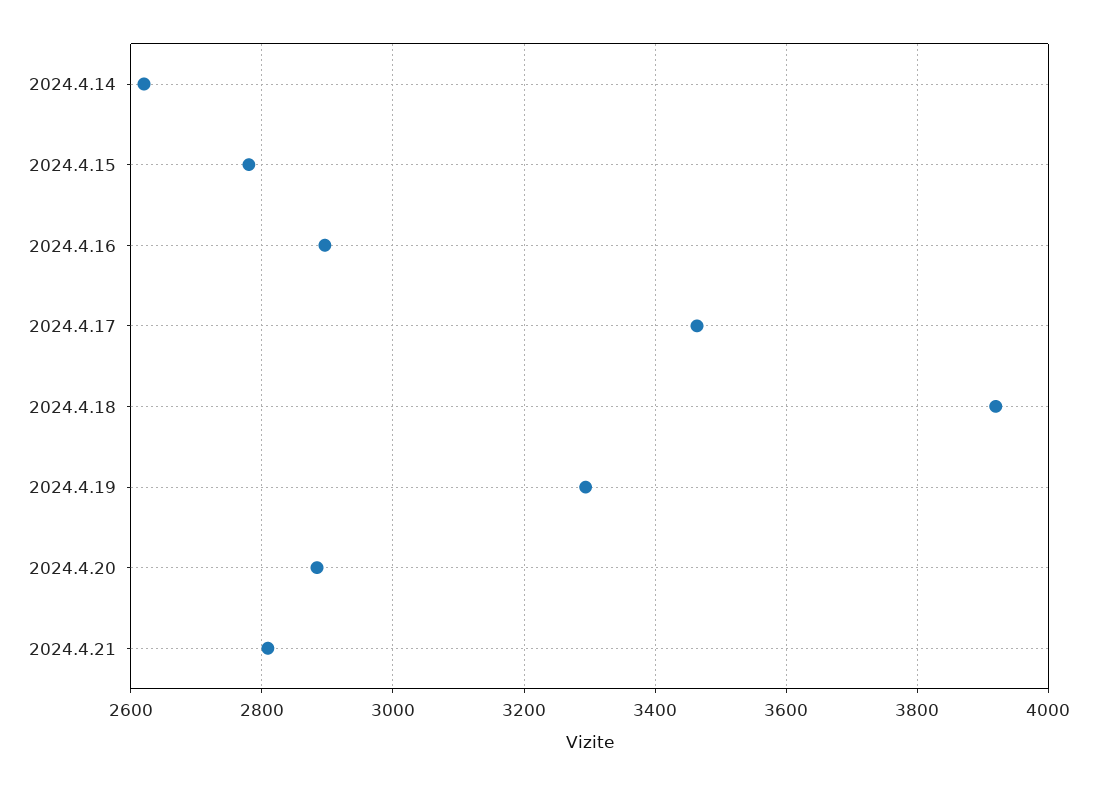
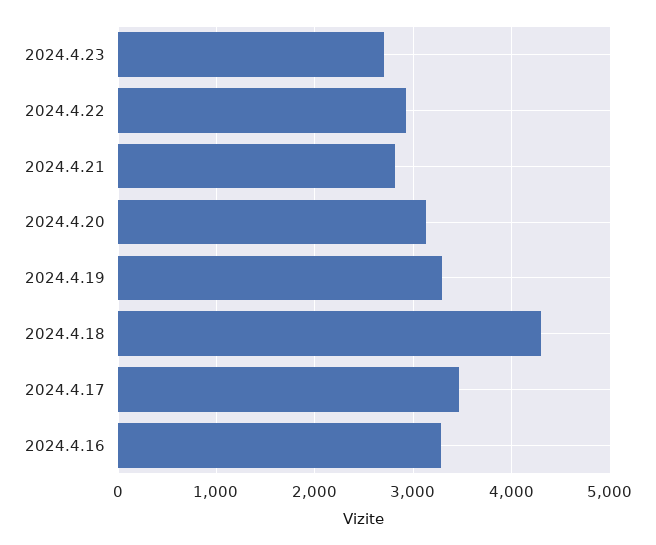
2024.4.14: 2620 -> none
2024.4.15: 2780 -> none
2024.4.16: 2900 -> 3300
2024.4.18: 3920 -> 4300
2024.4.20: 2880 -> 3100
2024.4.23: none -> 2700
2024.4.22: none -> 2900

